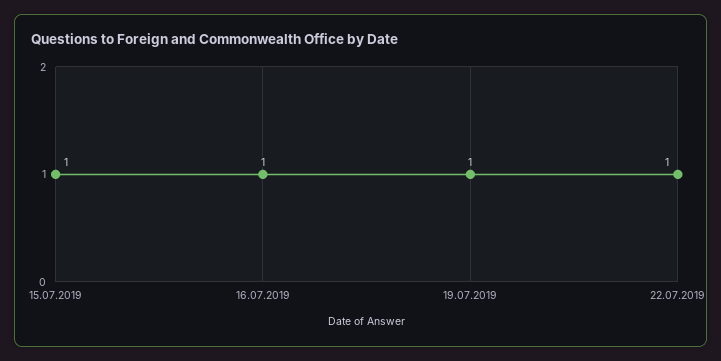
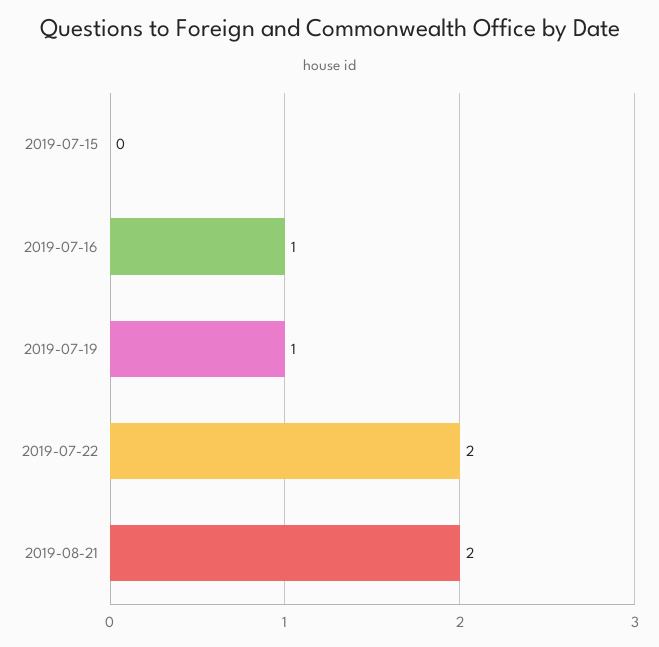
15.07.2019: 1 -> 0
22.07.2019: 1 -> 2
2019-08-21: none -> 2

